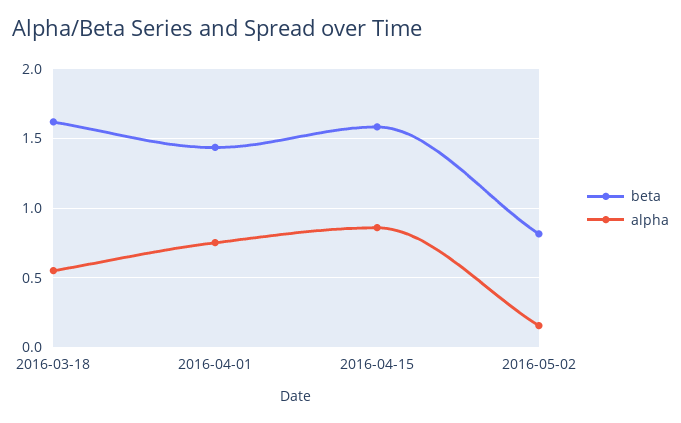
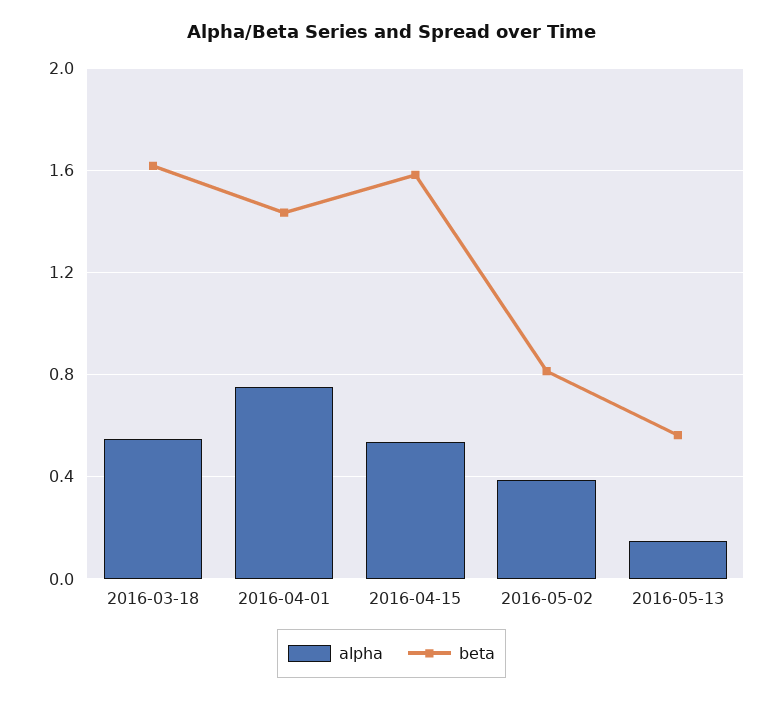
alpha, 2016-04-15: 0.85 -> 0.55
alpha, 2016-05-02: 0.15 -> 0.4
alpha, 2016-05-13: none -> 0.15
beta, 2016-05-13: none -> 0.55

